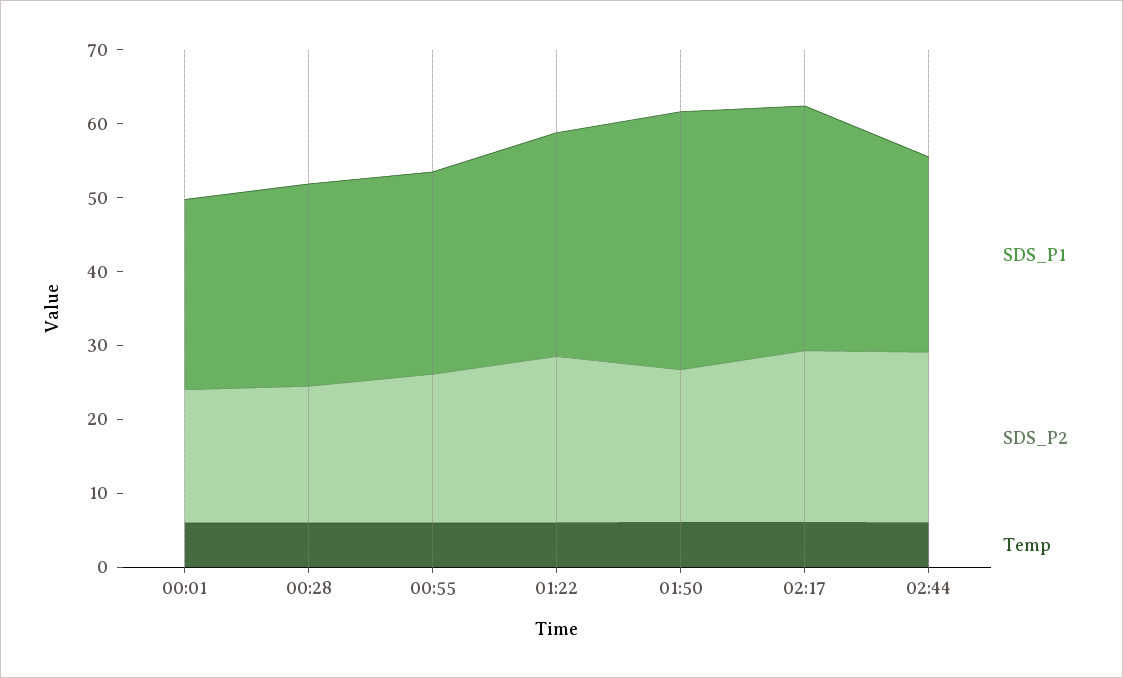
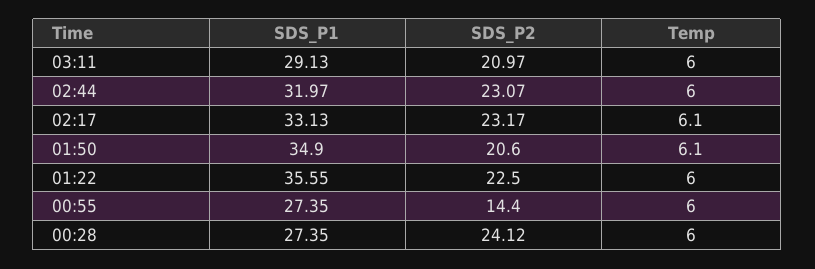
SDS_P1, 00:01: 26 -> none
SDS_P2, 00:01: 18 -> none
Temp, 00:01: 6 -> none
SDS_P2, 00:28: 18 -> 24.12
SDS_P2, 00:55: 20 -> 14.4
SDS_P1, 01:22: 30 -> 35.55
SDS_P1, 02:44: 26 -> 31.97
SDS_P1, 03:11: none -> 29.13
SDS_P2, 03:11: none -> 20.97
Temp, 03:11: none -> 6

